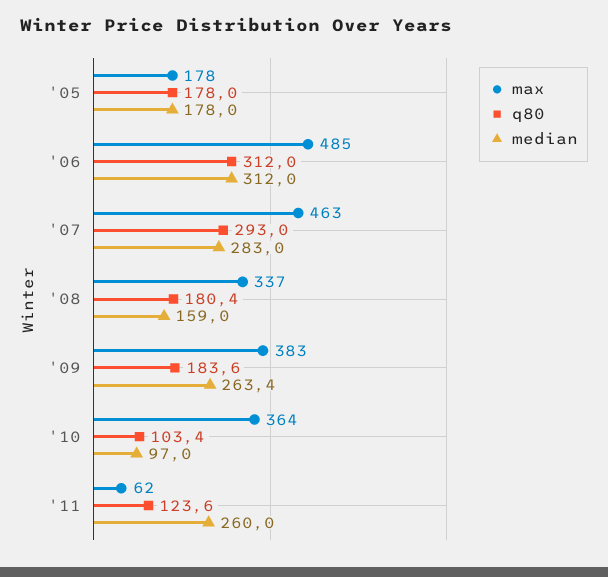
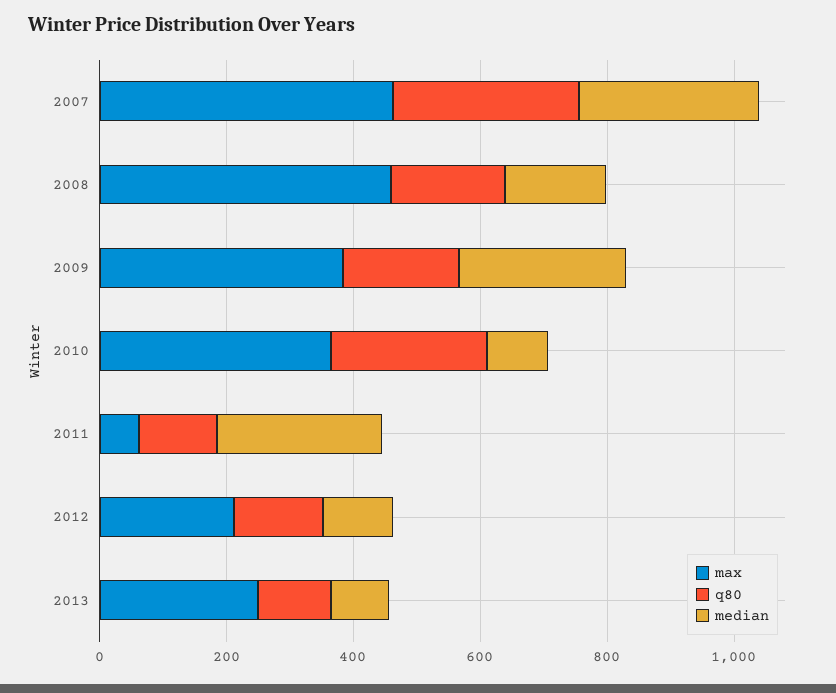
max, '05: 178 -> none
q80, '05: 178 -> none
median, '05: 178 -> none
max, '06: 485 -> none
q80, '06: 312 -> none
median, '06: 312 -> none
max, '08: 337 -> 450
q80, '10: 103.4 -> 250
max, 2012: none -> 200
q80, 2012: none -> 150
median, 2012: none -> 100
max, 2013: none -> 250
q80, 2013: none -> 100
median, 2013: none -> 100

